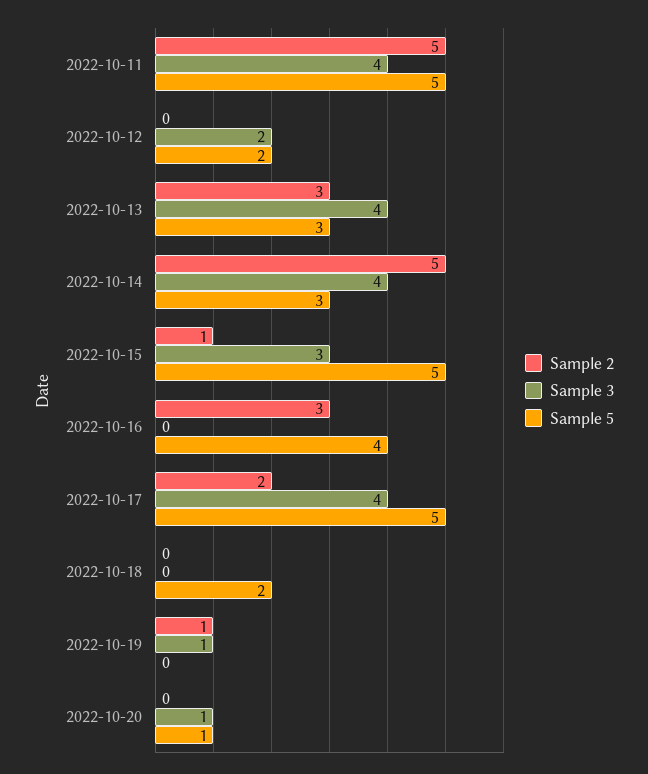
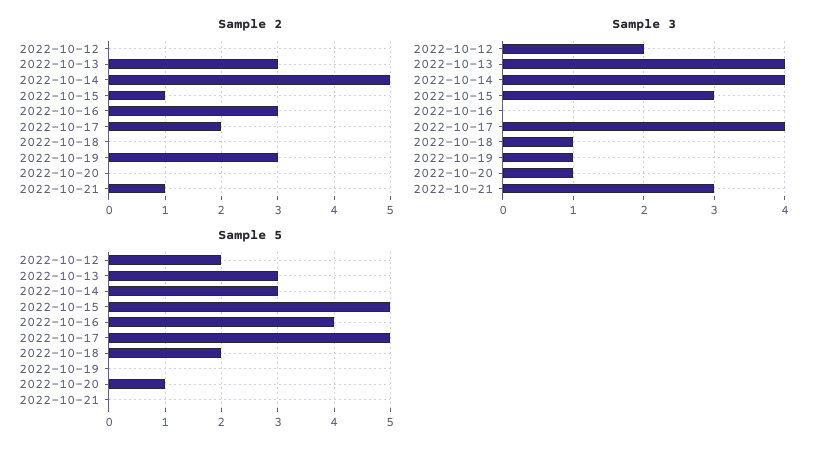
Sample 2, 2022-10-11: 5 -> none
Sample 3, 2022-10-11: 4 -> none
Sample 5, 2022-10-11: 5 -> none
Sample 3, 2022-10-18: 0 -> 1
Sample 2, 2022-10-19: 1 -> 3
Sample 2, 2022-10-21: none -> 1
Sample 3, 2022-10-21: none -> 3
Sample 5, 2022-10-21: none -> 0

